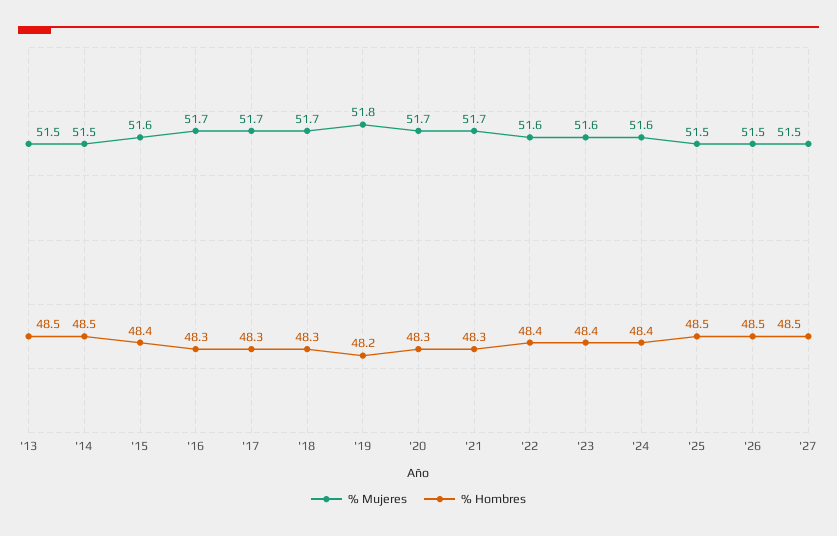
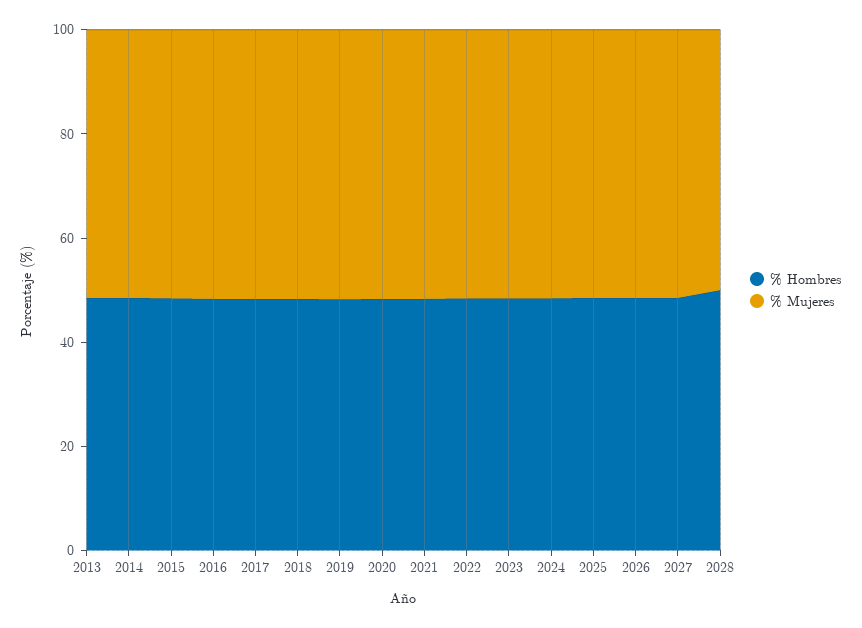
% Hombres, 2028: none -> 50
% Mujeres, 2028: none -> 50

